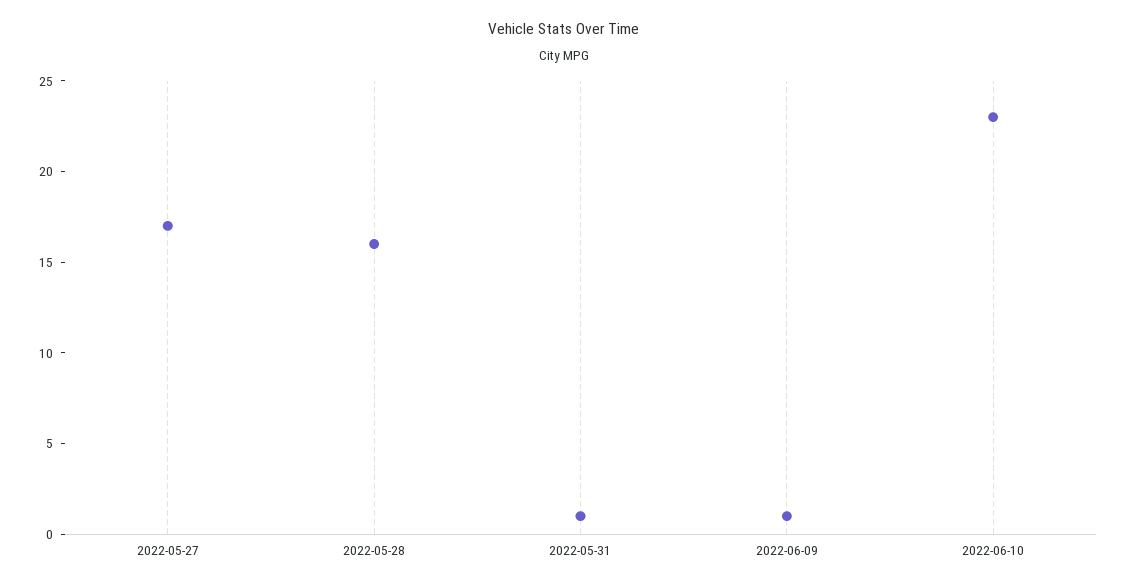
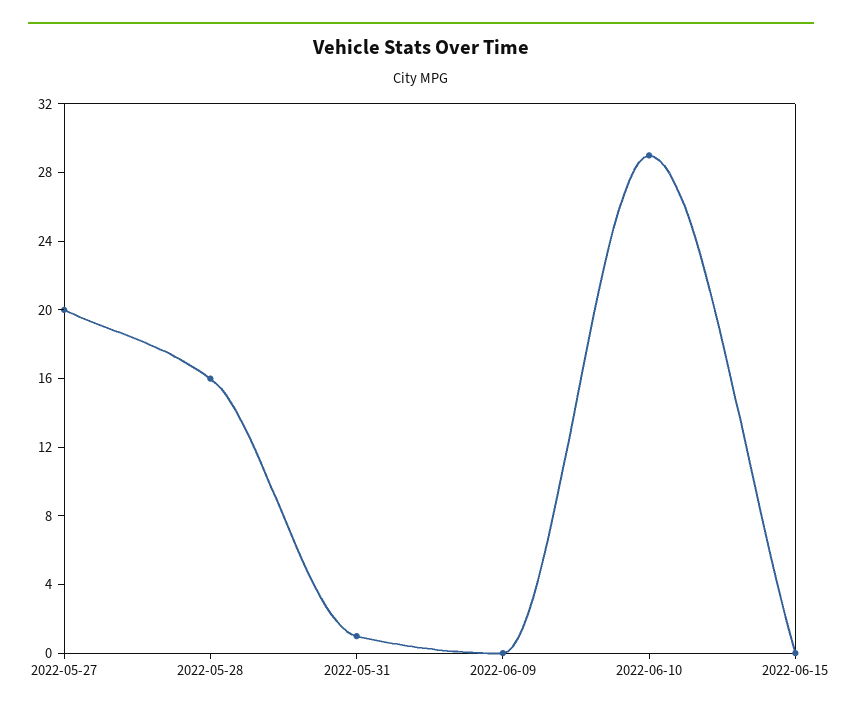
2022-05-27: 17 -> 20
2022-06-09: 1 -> 0
2022-06-10: 23 -> 29
2022-06-15: none -> 0

